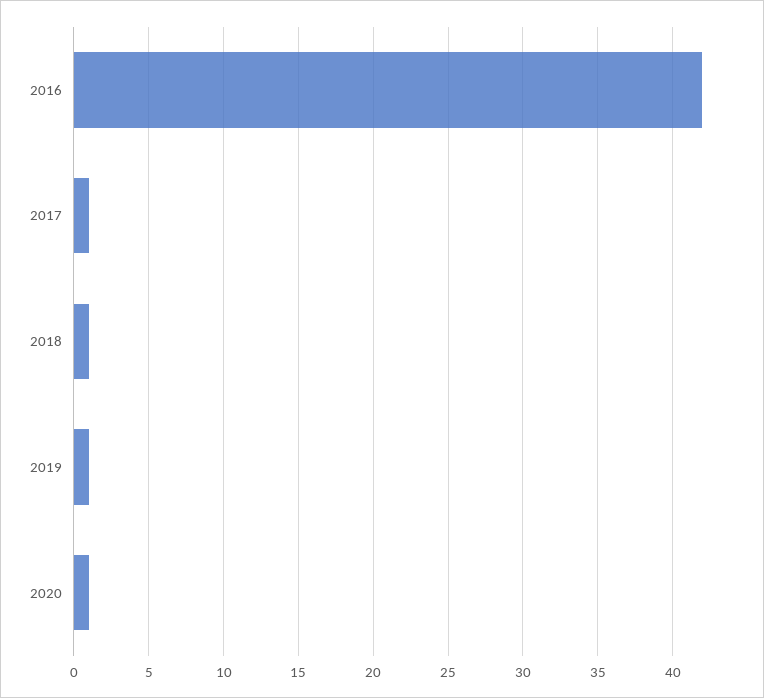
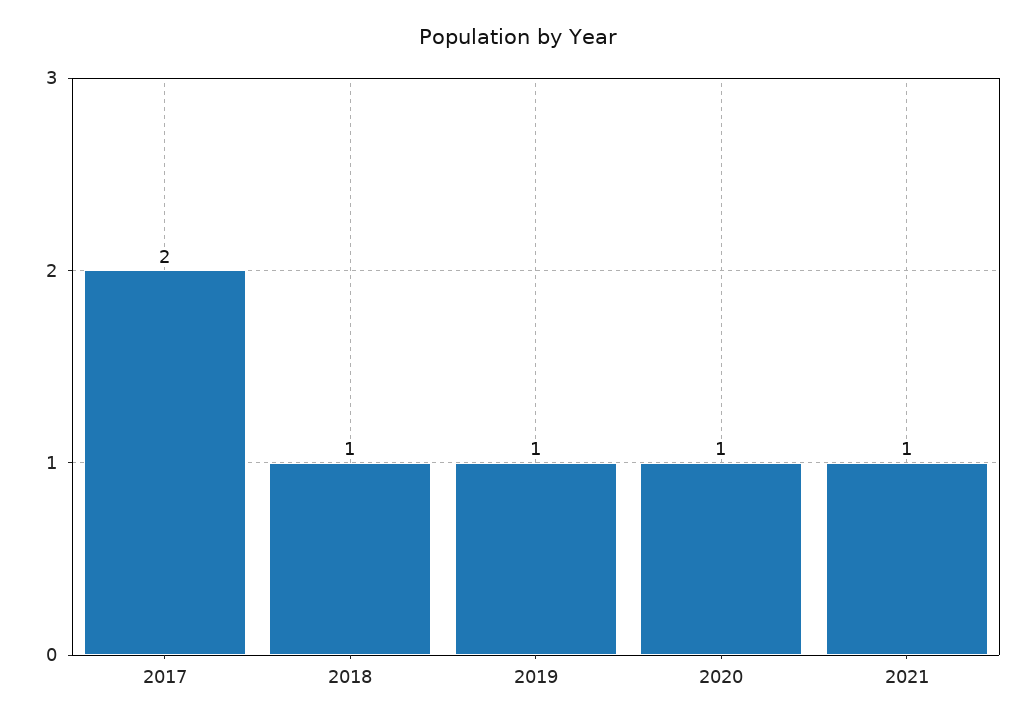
2016: 42 -> none
2017: 1 -> 2
2021: none -> 1

